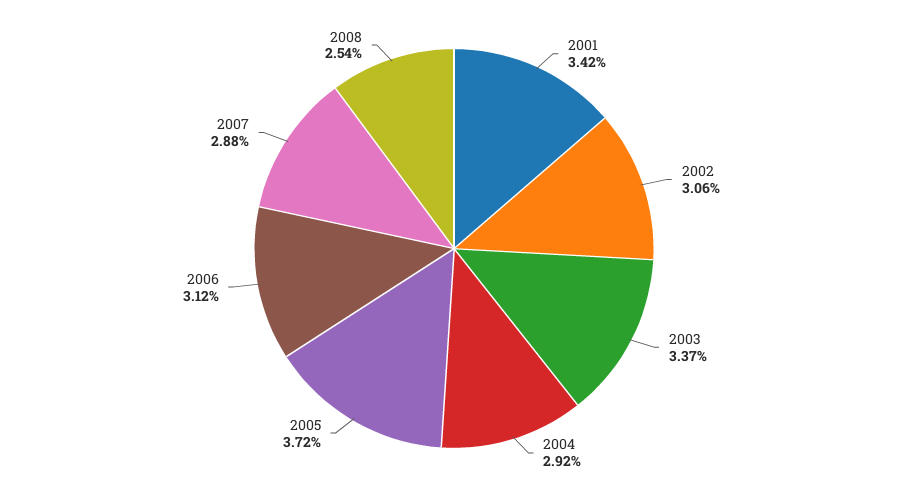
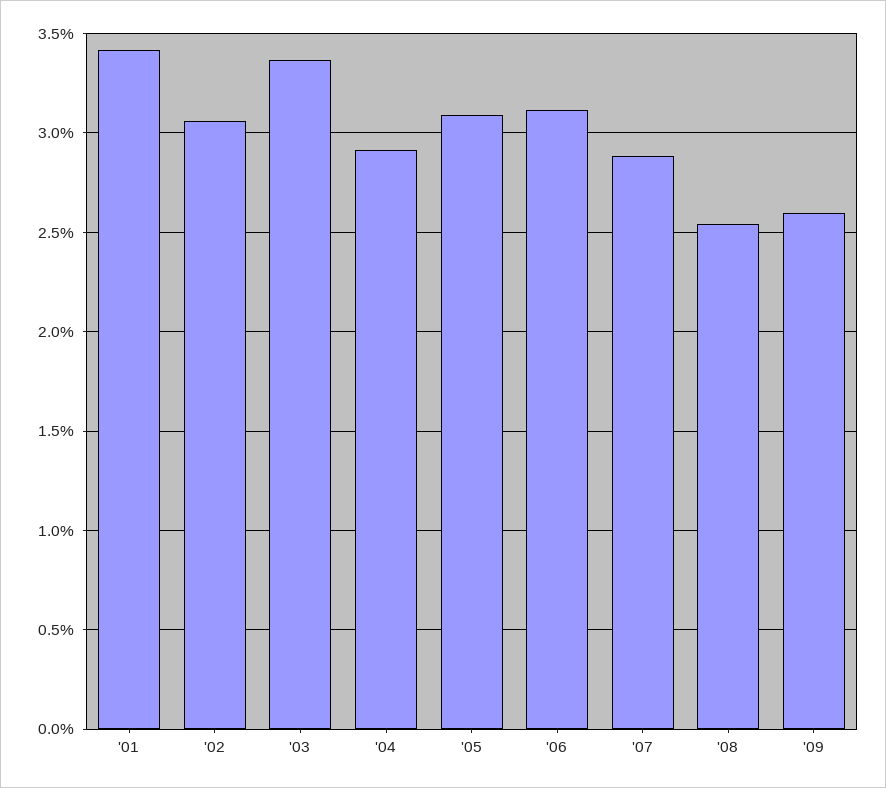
2005: 3.72 -> 3.1
'09: none -> 2.6

